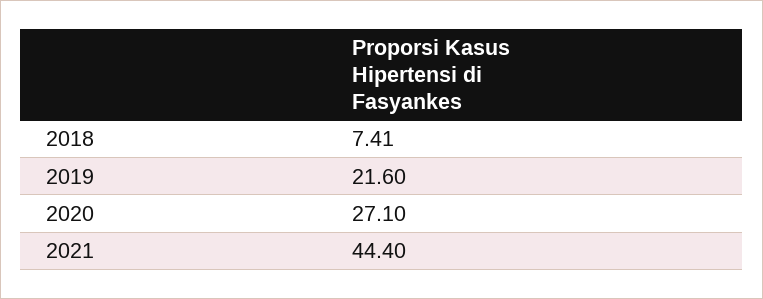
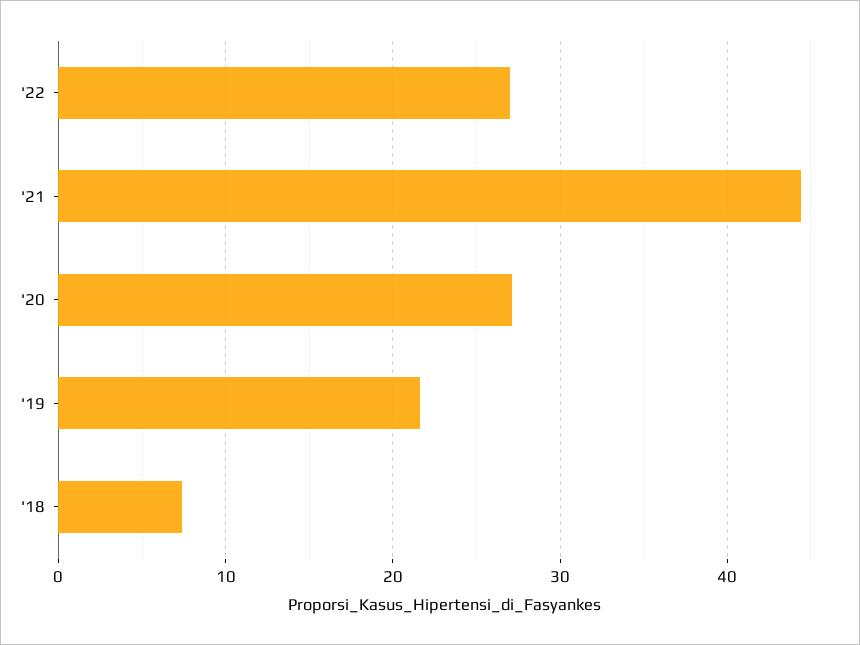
'22: none -> 27

